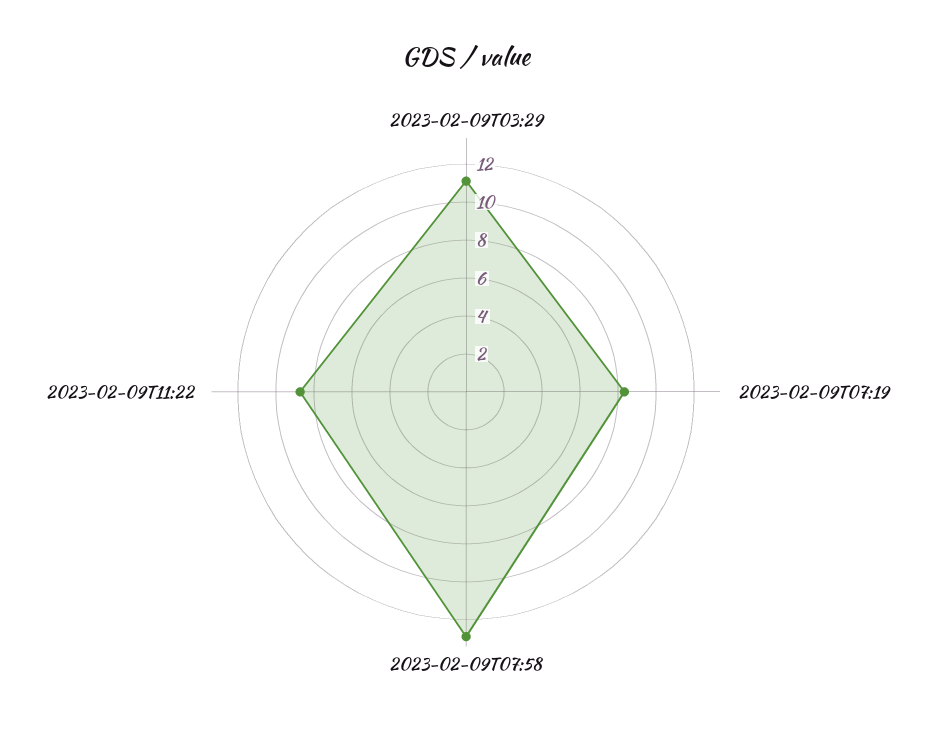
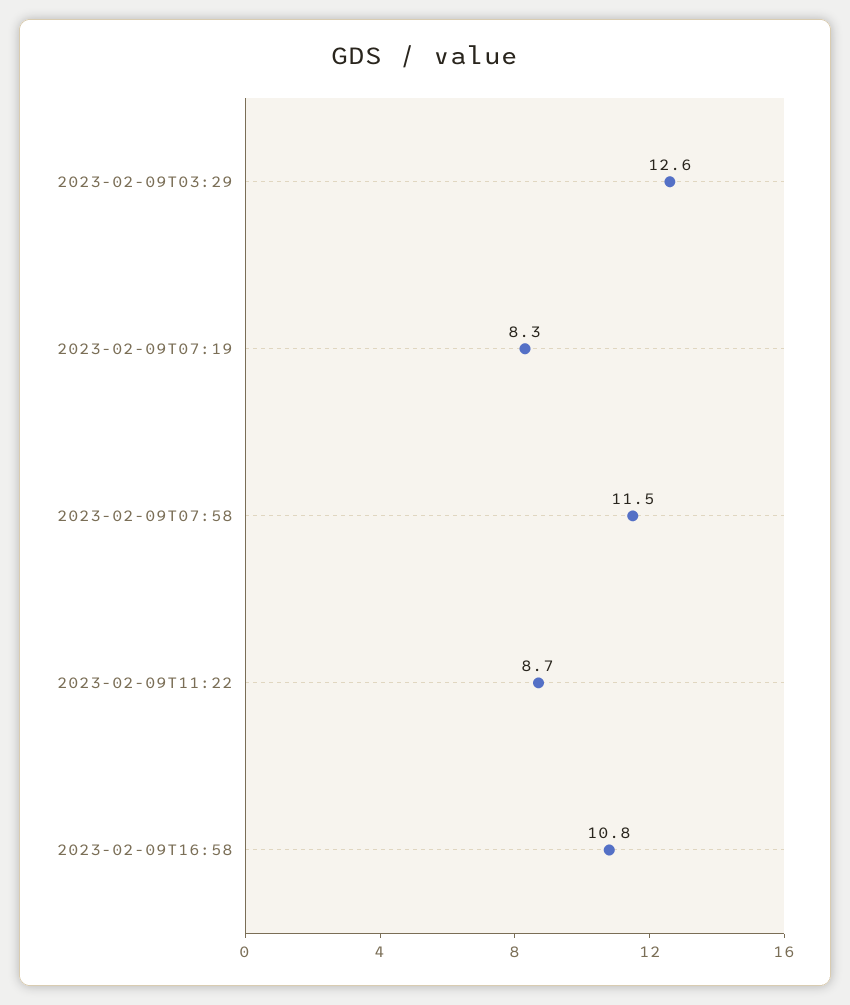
2023-02-09T03:29: 11 -> 12.6
2023-02-09T07:58: 13 -> 11.5
2023-02-09T16:58: none -> 10.8

